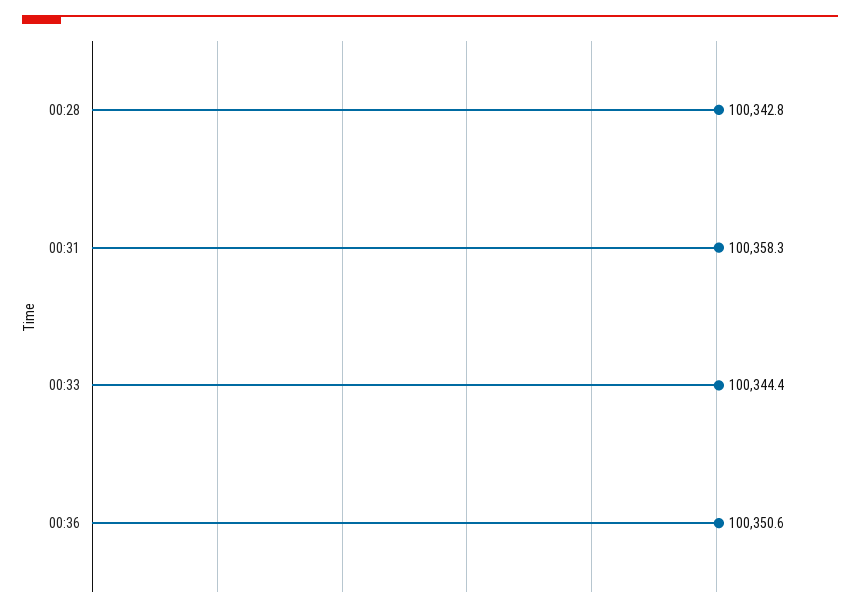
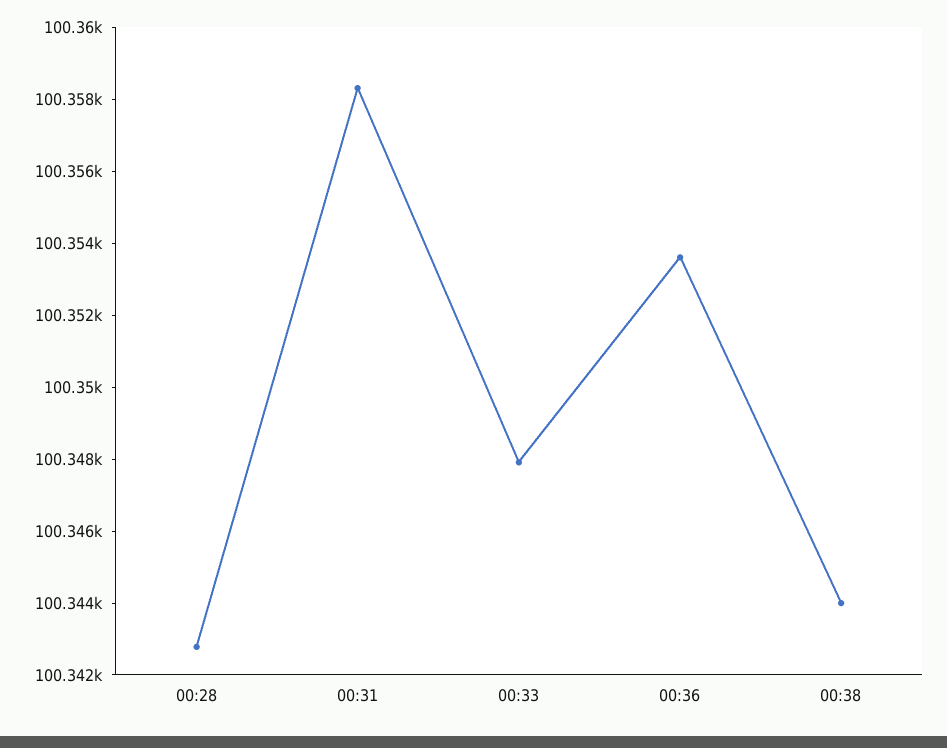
00:33: 100344.4 -> 100348
00:36: 100350.6 -> 100353.5
00:38: none -> 100344

